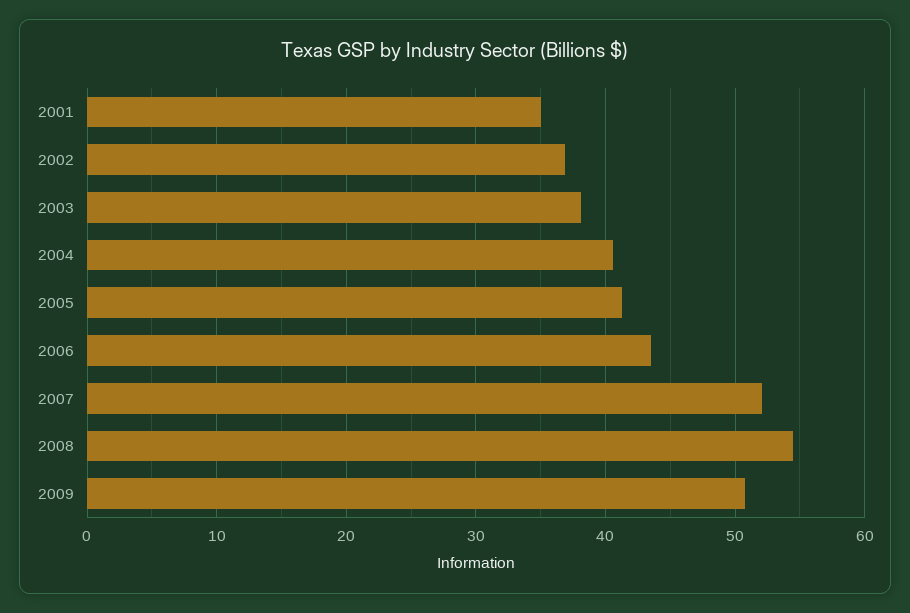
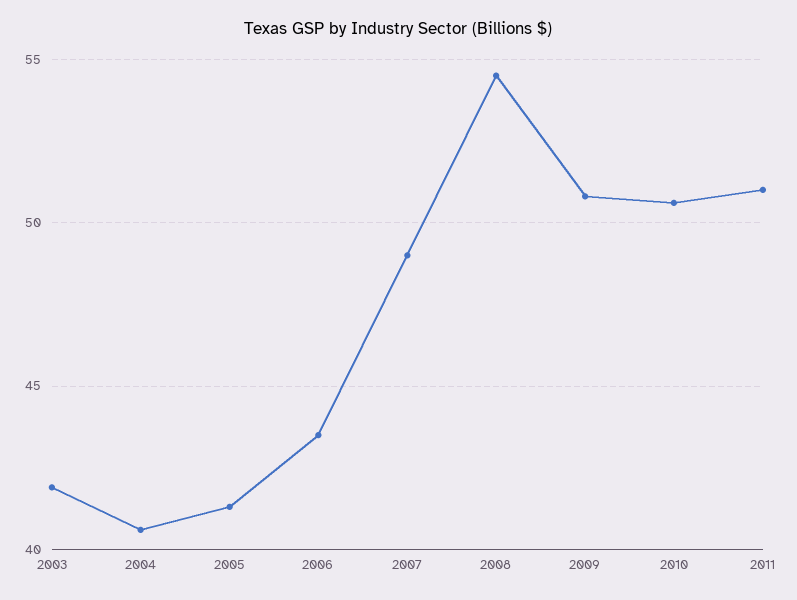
2001: 35 -> none
2002: 37 -> none
2003: 38 -> 42
2007: 52 -> 49
2010: none -> 50.5
2011: none -> 51

